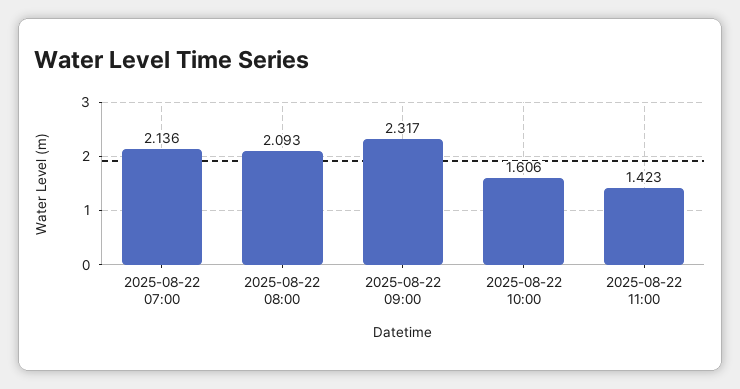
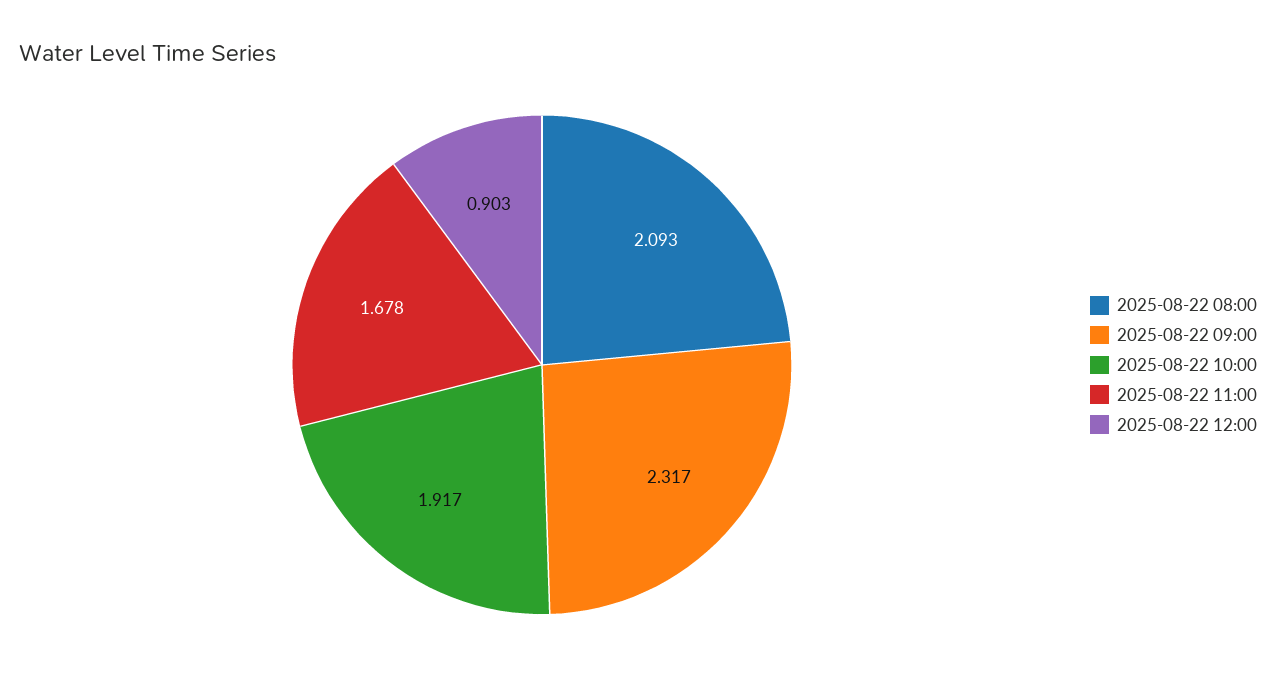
2025-08-22 07:00: 2.136 -> none
2025-08-22 10:00: 1.606 -> 1.917
2025-08-22 11:00: 1.423 -> 1.678
2025-08-22 12:00: none -> 0.903

